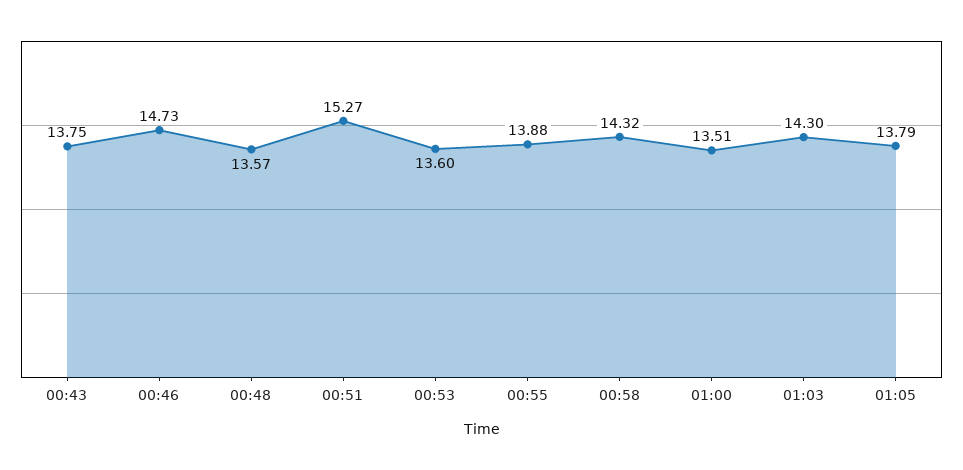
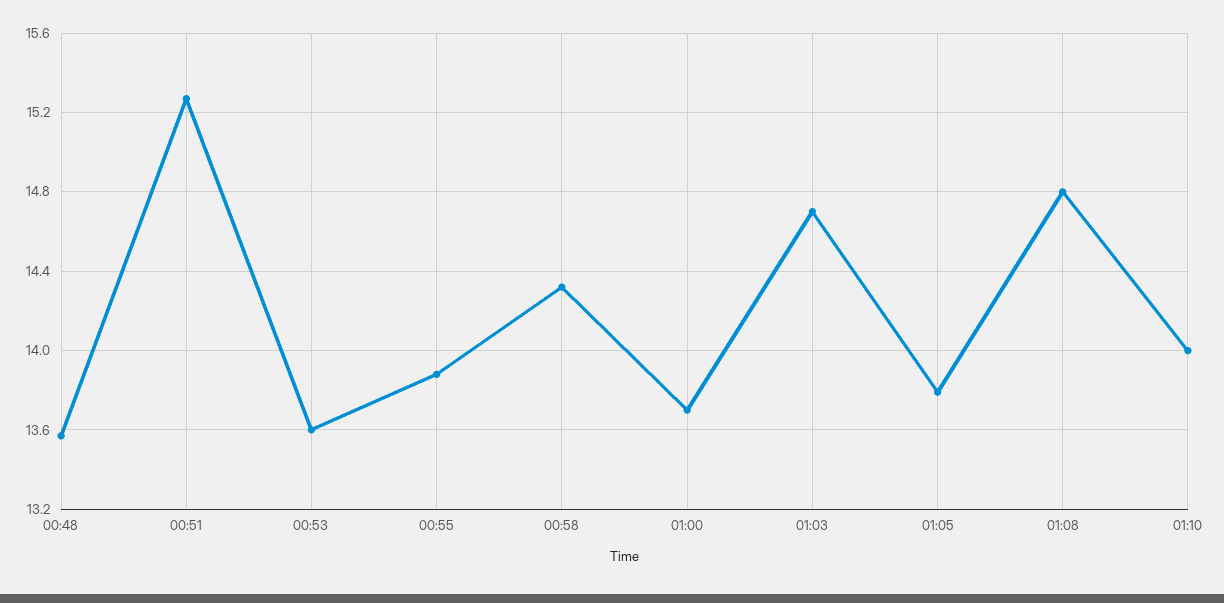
00:43: 13.75 -> none
00:46: 14.73 -> none
01:00: 13.51 -> 13.7
01:03: 14.3 -> 14.7
01:08: none -> 14.8
01:10: none -> 14

